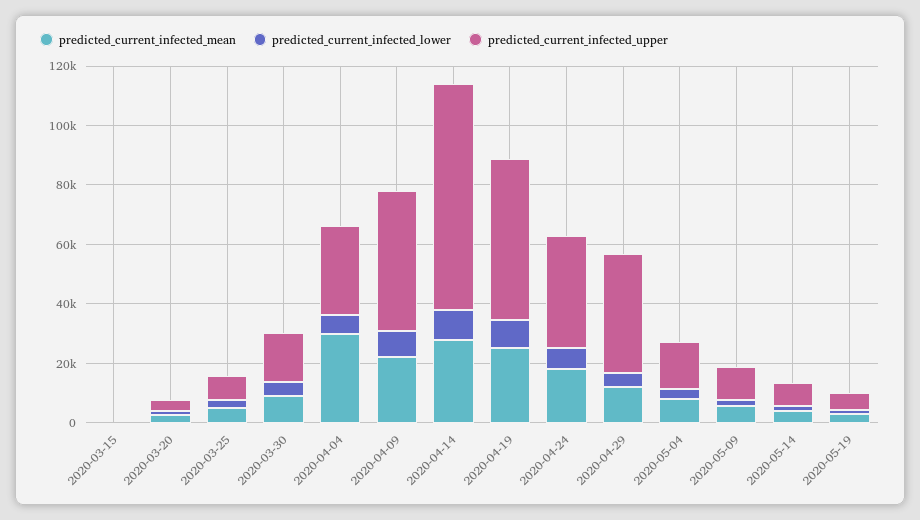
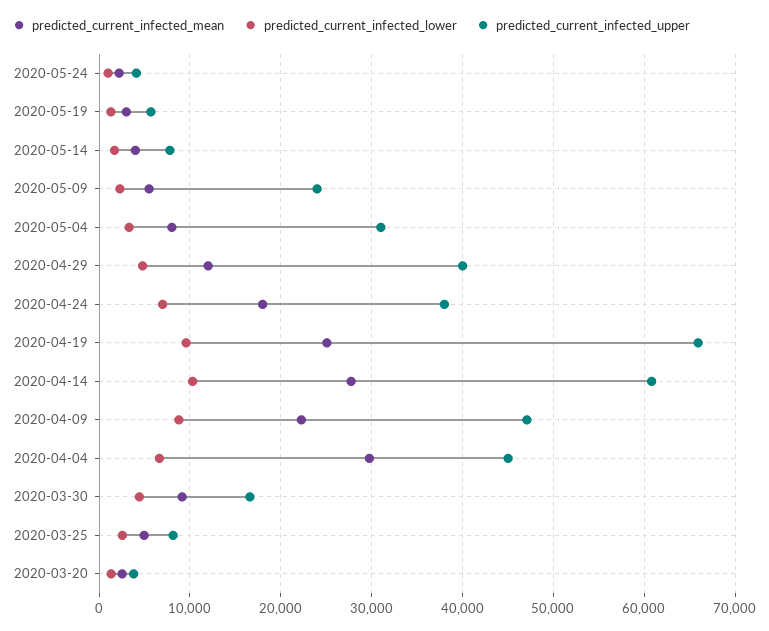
predicted_current_infected_mean, 2020-03-15: 0 -> none
predicted_current_infected_lower, 2020-03-15: 0 -> none
predicted_current_infected_upper, 2020-03-15: 0 -> none
predicted_current_infected_upper, 2020-04-04: 30000 -> 45000
predicted_current_infected_upper, 2020-04-14: 75000 -> 61000
predicted_current_infected_upper, 2020-04-19: 55000 -> 66000
predicted_current_infected_upper, 2020-05-04: 15000 -> 31000
predicted_current_infected_upper, 2020-05-09: 10000 -> 24000
predicted_current_infected_mean, 2020-05-24: none -> 2000
predicted_current_infected_lower, 2020-05-24: none -> 1000
predicted_current_infected_upper, 2020-05-24: none -> 4000

